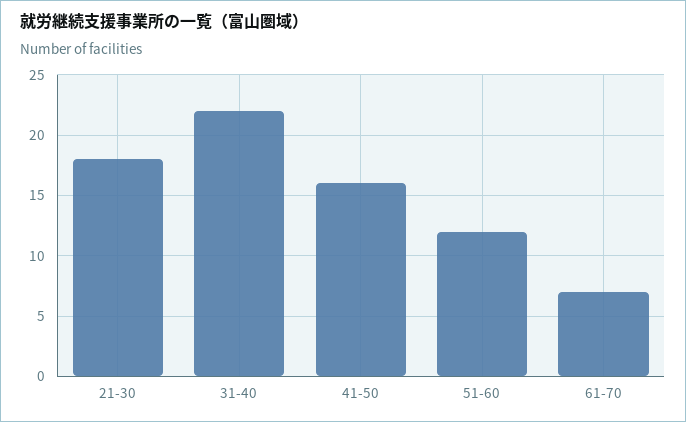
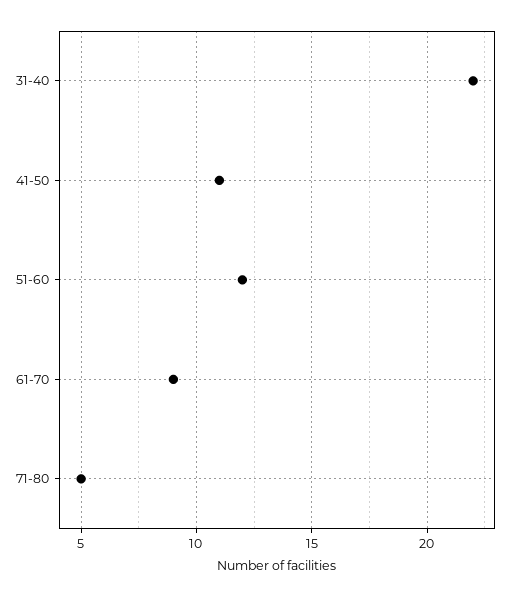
21-30: 18 -> none
41-50: 16 -> 11
61-70: 7 -> 9
71-80: none -> 5

